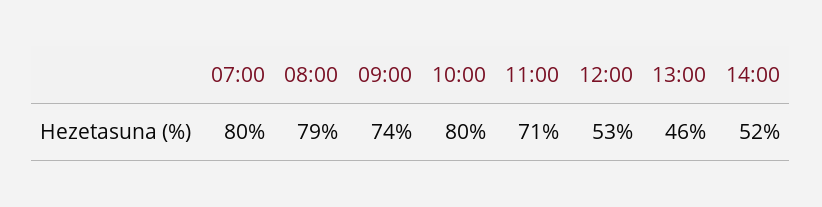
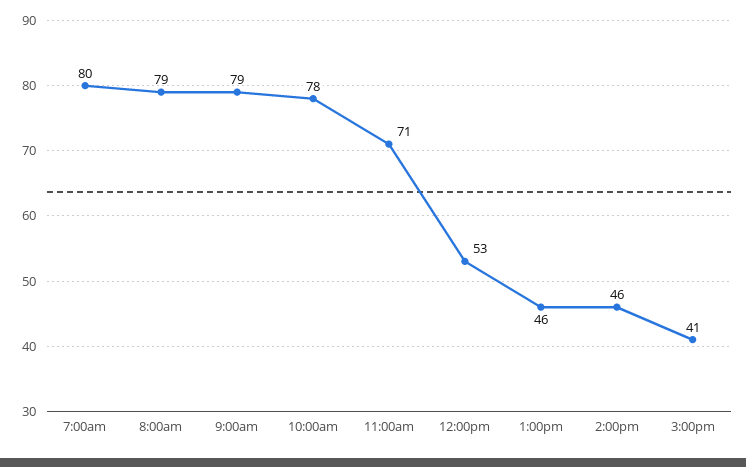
09:00: 74 -> 79
10:00: 80 -> 78
14:00: 52 -> 46
3:00pm: none -> 41

